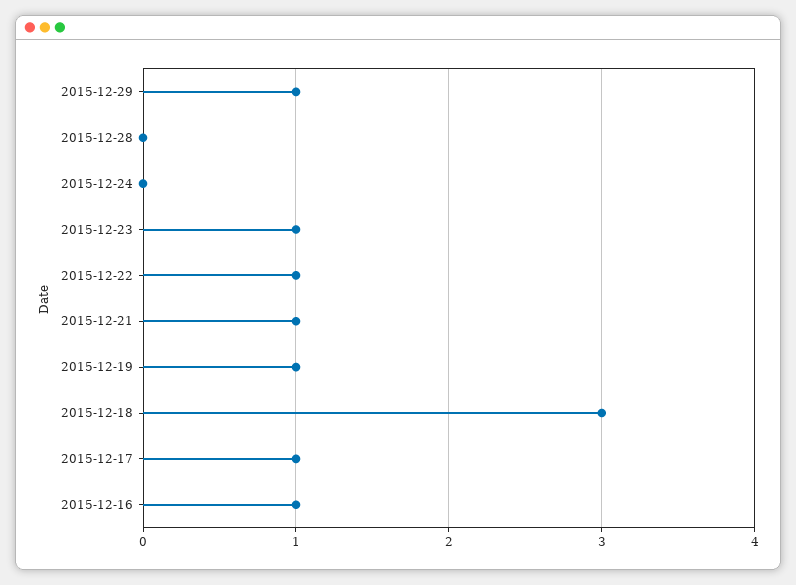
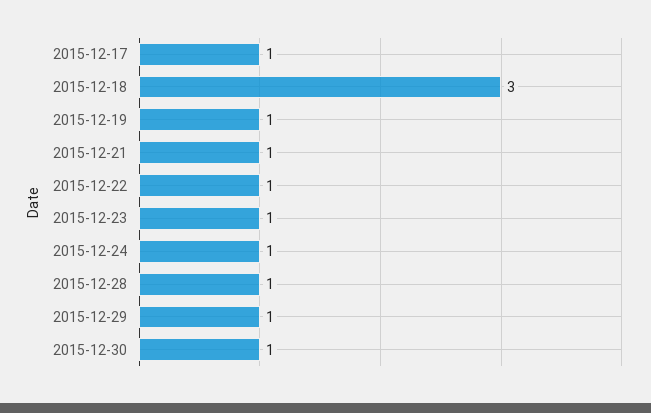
2015-12-28: 0 -> 1
2015-12-24: 0 -> 1
2015-12-16: 1 -> none
2015-12-30: none -> 1

